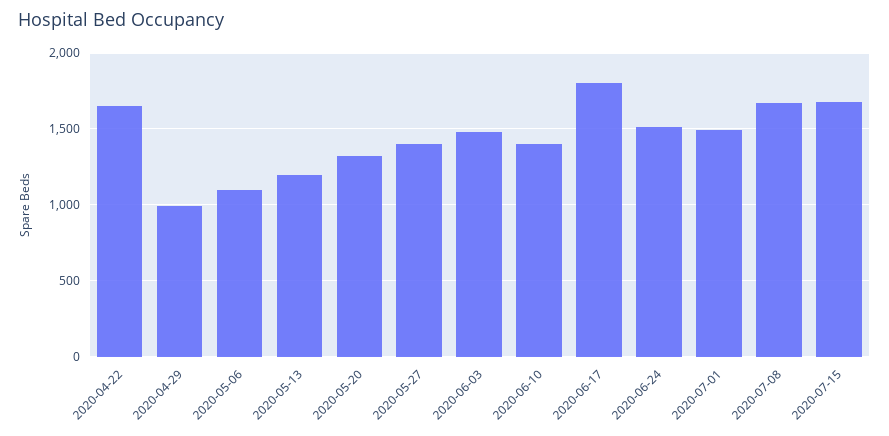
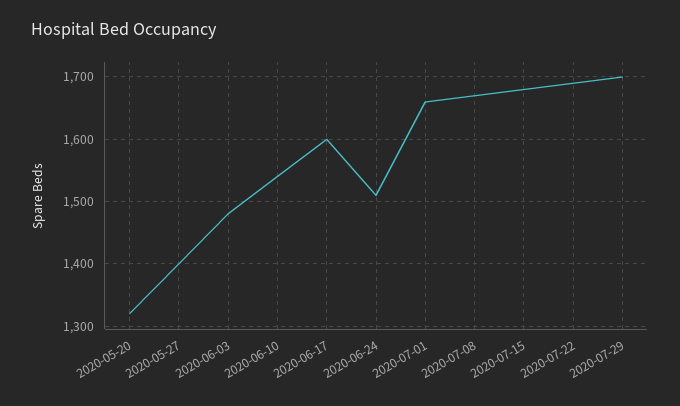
2020-04-22: 1650 -> none
2020-04-29: 1000 -> none
2020-05-06: 1100 -> none
2020-05-13: 1200 -> none
2020-06-10: 1400 -> 1540
2020-06-17: 1800 -> 1600
2020-07-01: 1500 -> 1660
2020-07-22: none -> 1690
2020-07-29: none -> 1700

